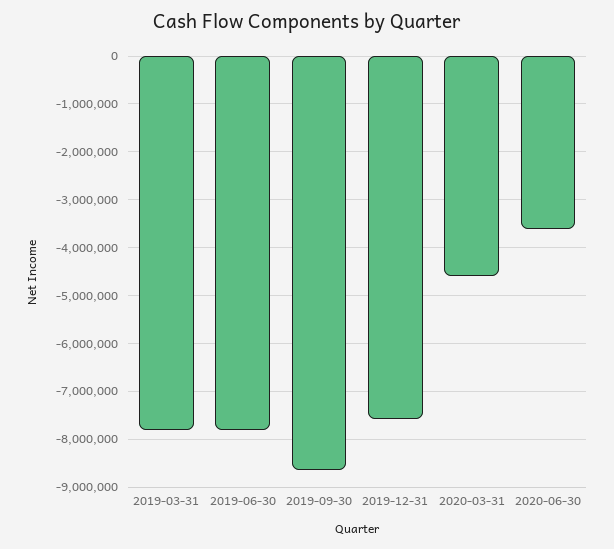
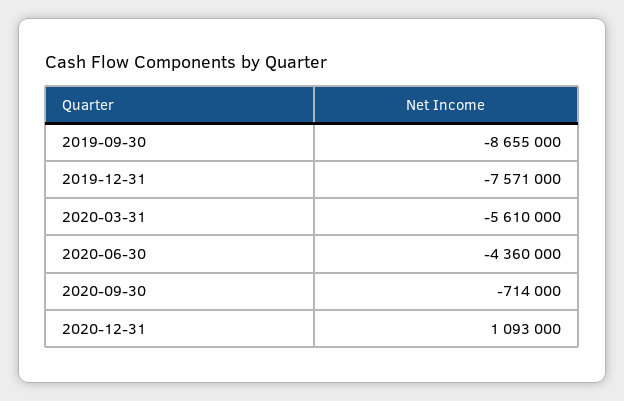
2019-03-31: -7800000 -> none
2019-06-30: -7800000 -> none
2020-03-31: -4600000 -> -5610000
2020-06-30: -3600000 -> -4360000
2020-09-30: none -> -714000
2020-12-31: none -> 1093000

